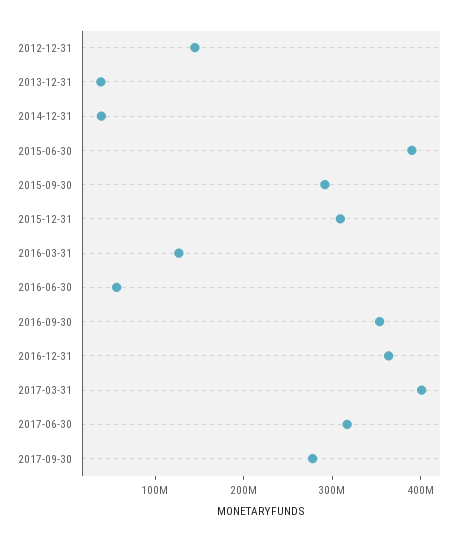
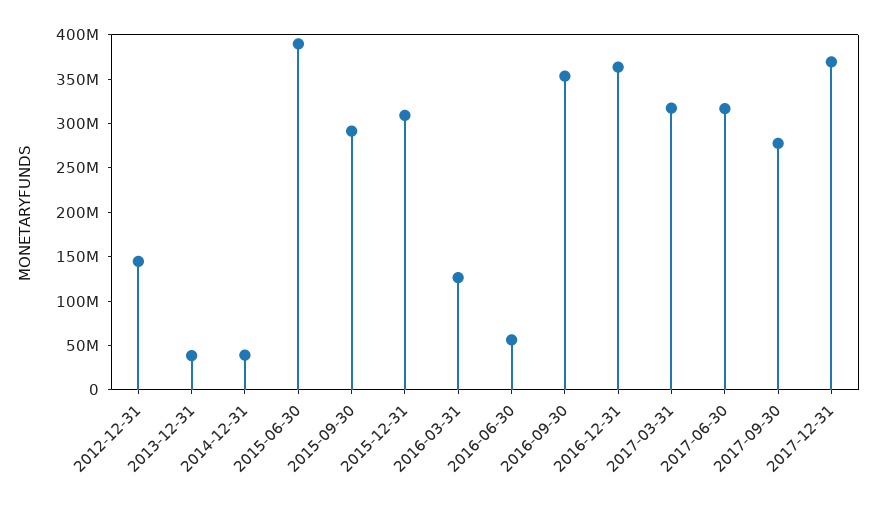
2017-03-31: 400000000 -> 320000000
2017-12-31: none -> 370000000

